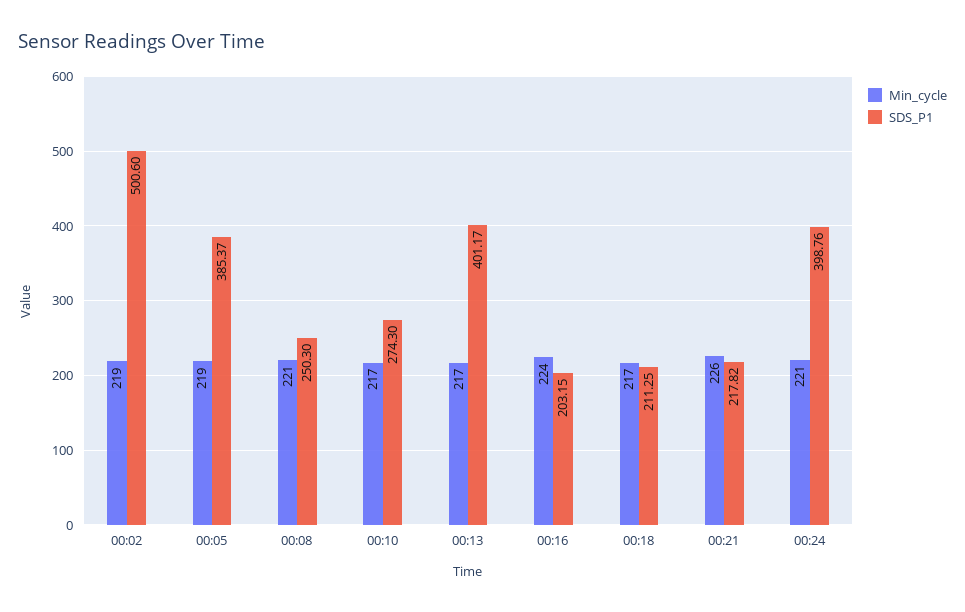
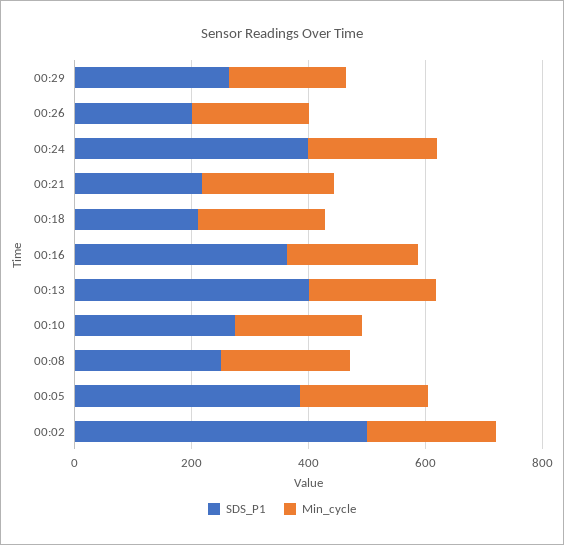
SDS_P1, 00:16: 203.15 -> 350
SDS_P1, 00:29: none -> 250
Min_cycle, 00:29: none -> 200
SDS_P1, 00:26: none -> 200
Min_cycle, 00:26: none -> 200

